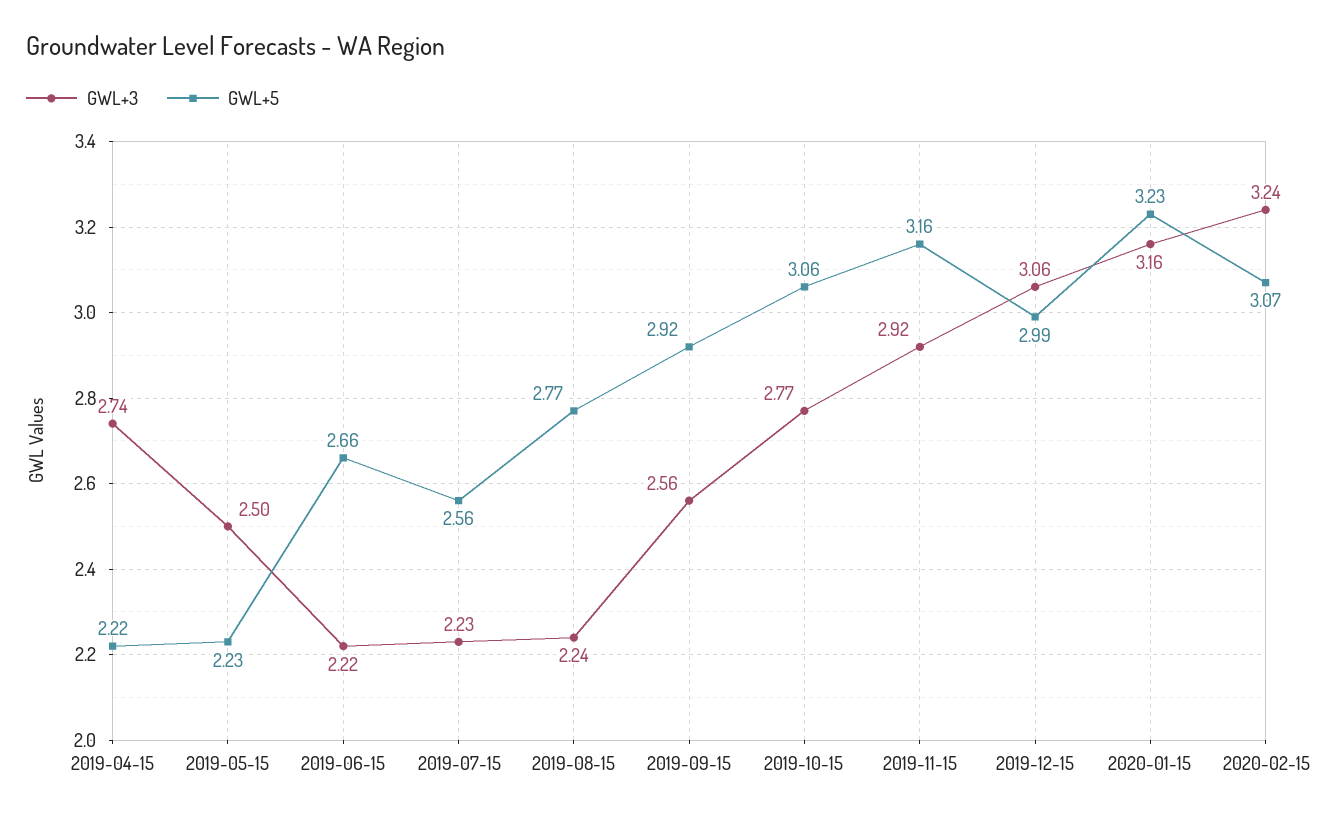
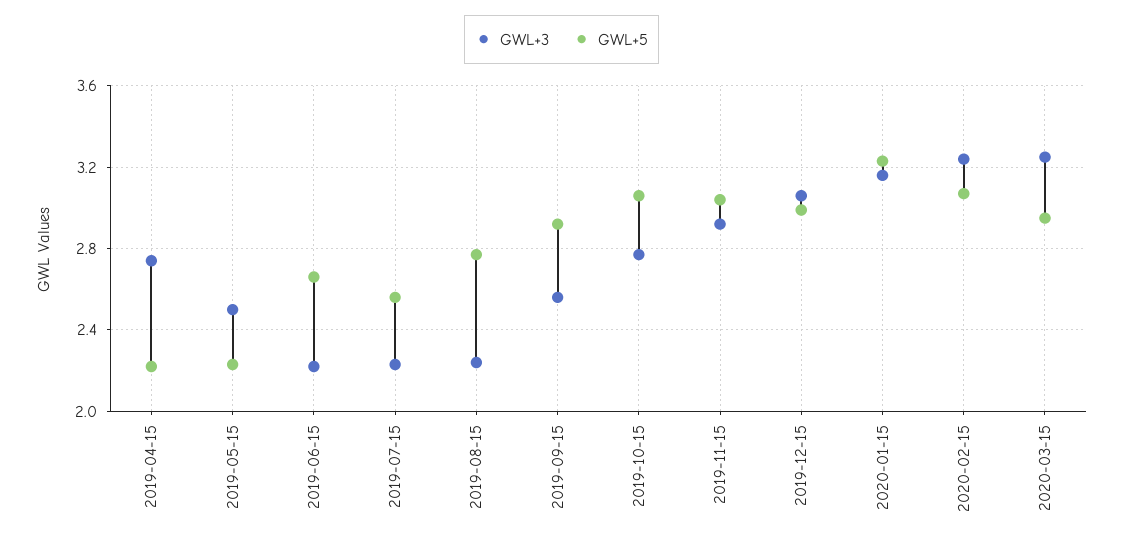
GWL+5, 2019-11-15: 3.16 -> 3.05
GWL+3, 2020-03-15: none -> 3.25
GWL+5, 2020-03-15: none -> 2.95

